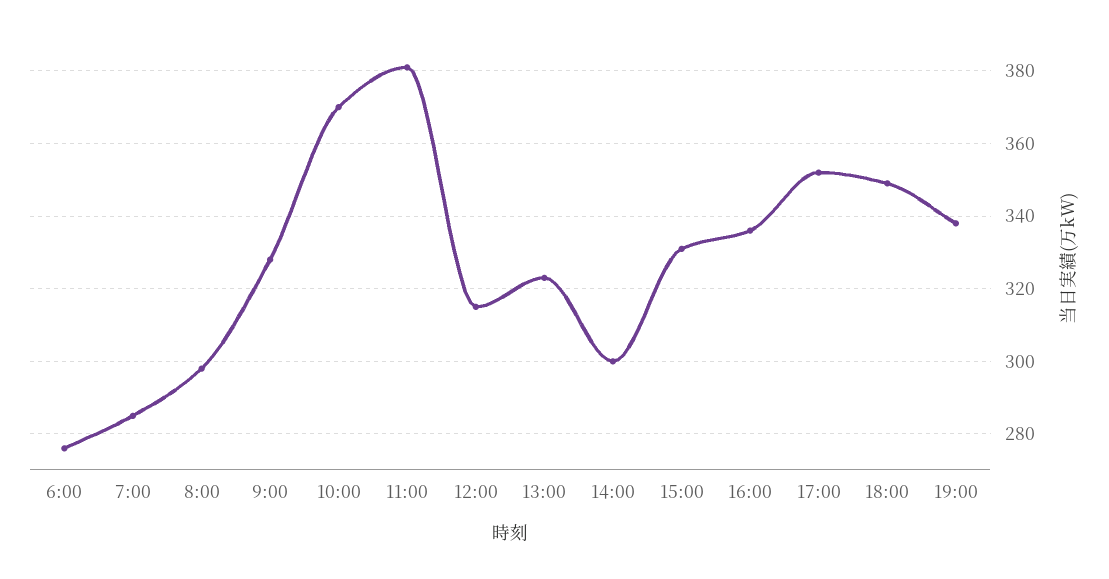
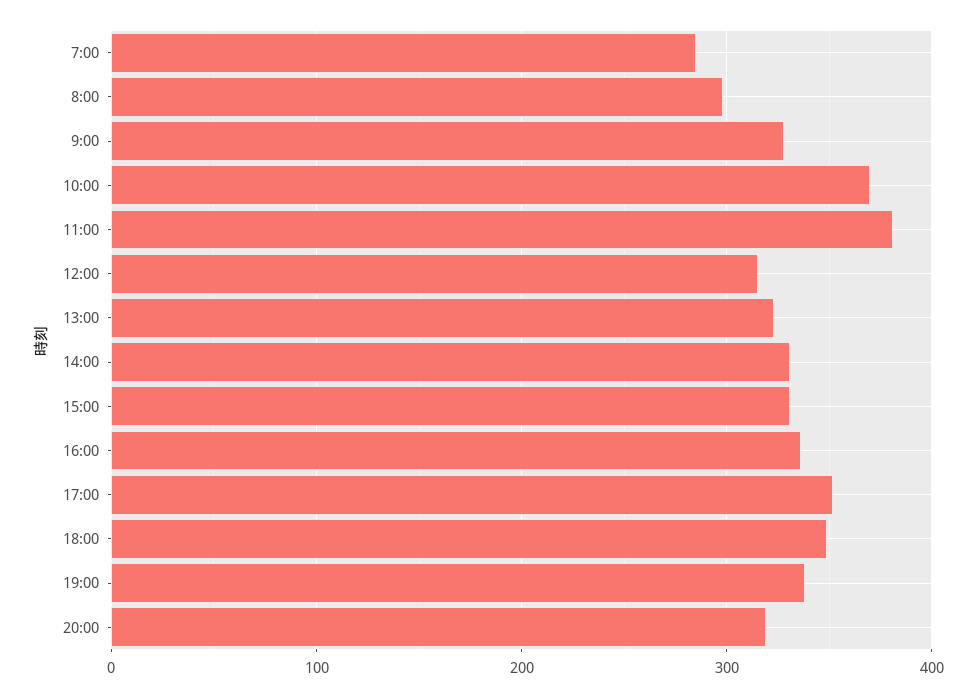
6:00: 275 -> none
14:00: 300 -> 330
20:00: none -> 320

